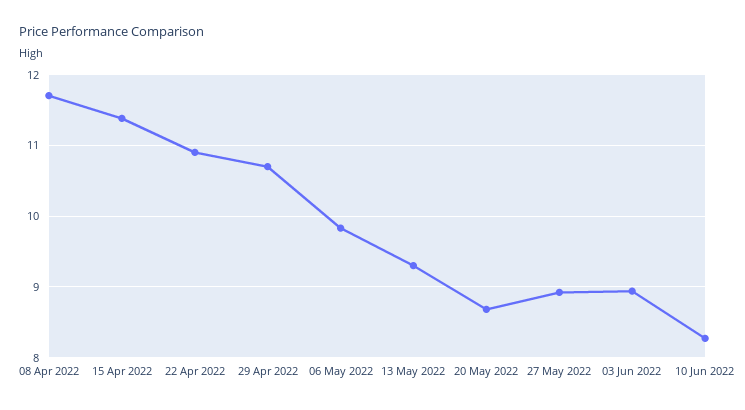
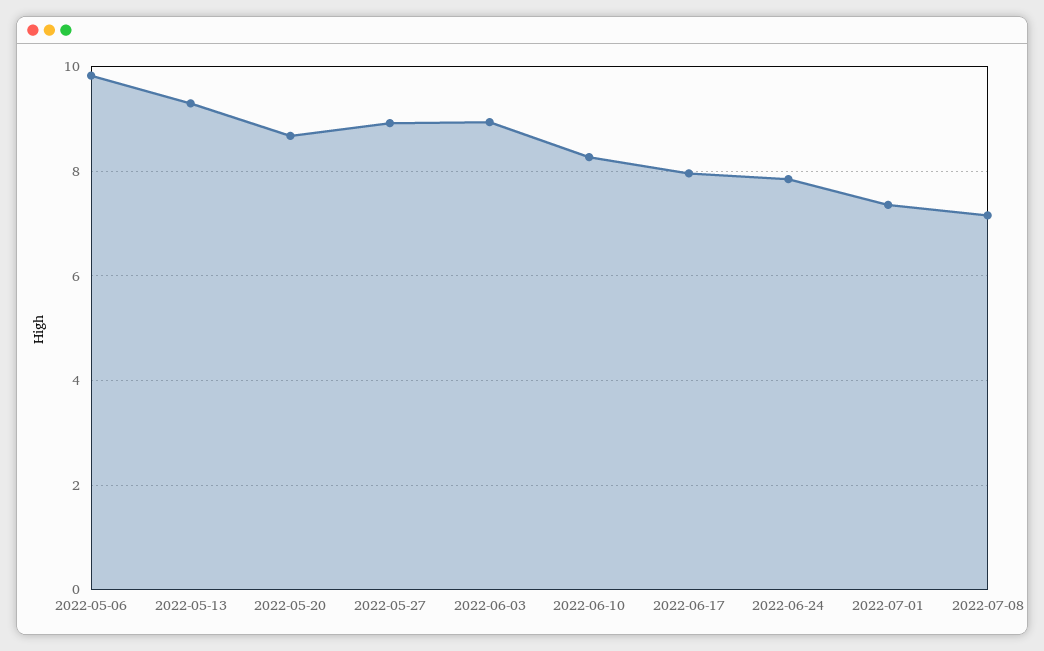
08 Apr 2022: 11.7 -> none
15 Apr 2022: 11.4 -> none
22 Apr 2022: 10.9 -> none
29 Apr 2022: 10.7 -> none
2022-06-17: none -> 8
2022-06-24: none -> 7.8
2022-07-01: none -> 7.4
2022-07-08: none -> 7.2

